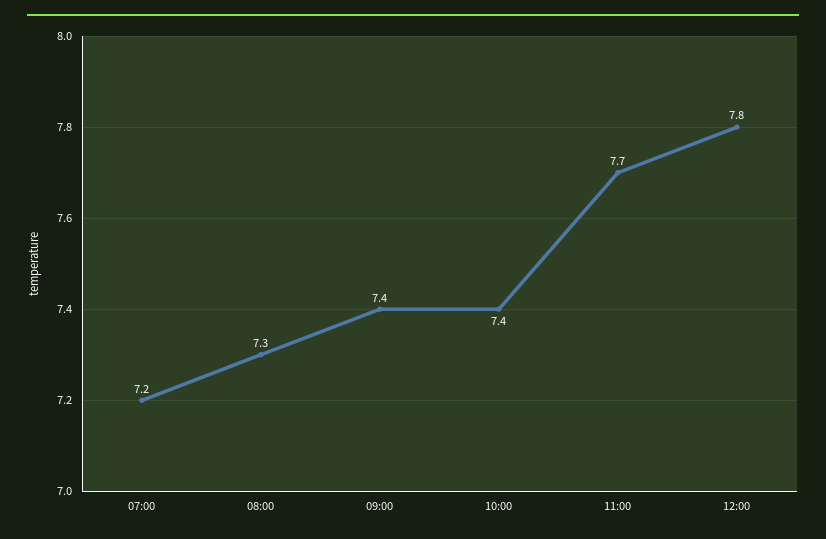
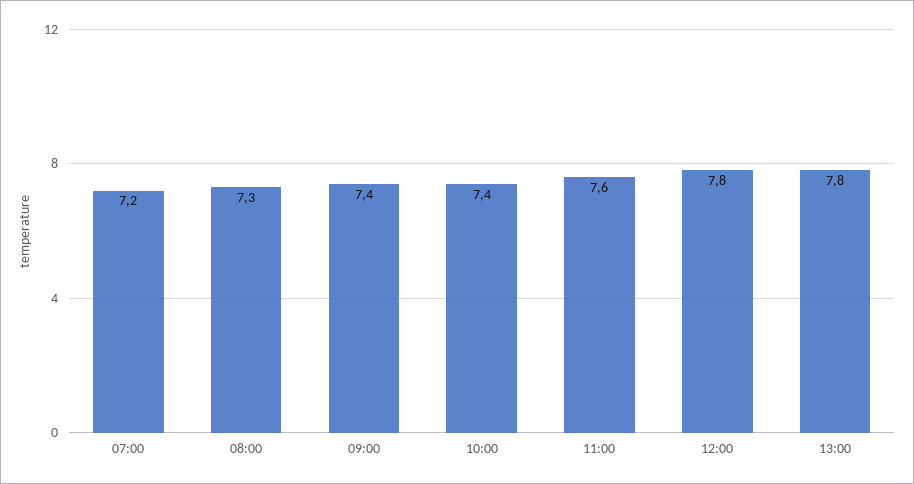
11:00: 7.7 -> 7.6
13:00: none -> 7.8

